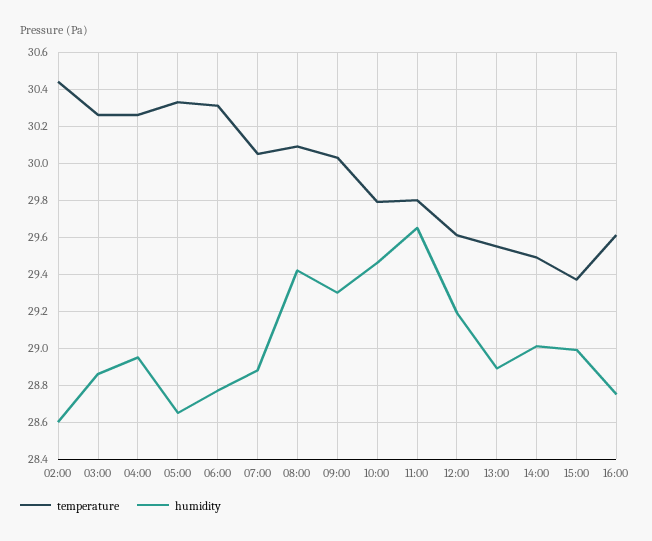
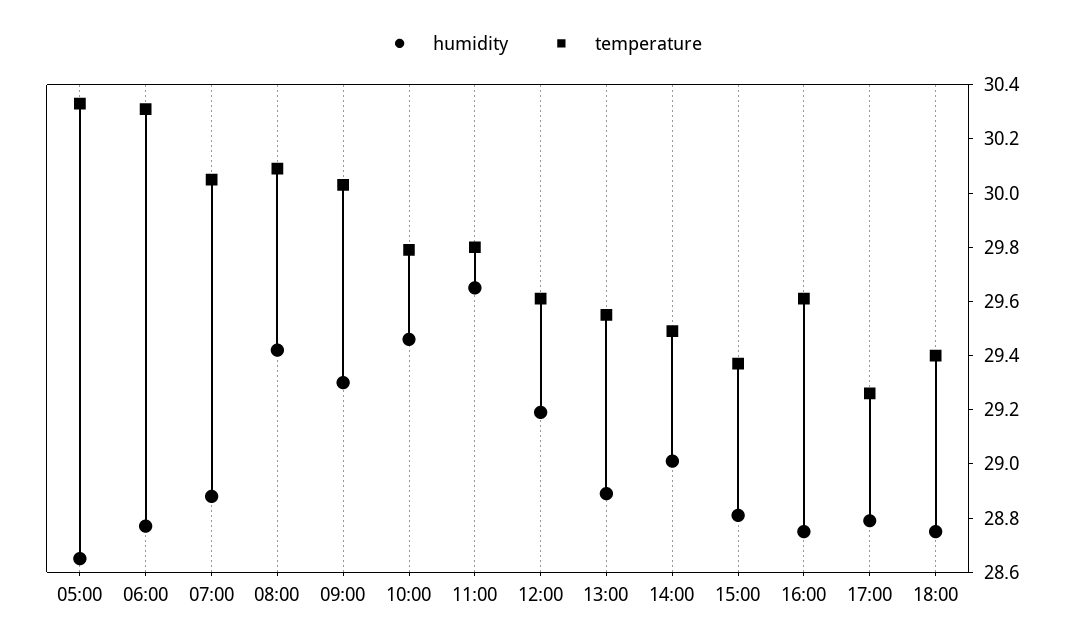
temperature, 02:00: 30.45 -> none
humidity, 02:00: 28.6 -> none
temperature, 03:00: 30.25 -> none
humidity, 03:00: 28.85 -> none
temperature, 04:00: 30.25 -> none
humidity, 04:00: 28.95 -> none
humidity, 15:00: 29 -> 28.8
humidity, 17:00: none -> 28.8
temperature, 17:00: none -> 29.25
humidity, 18:00: none -> 28.75
temperature, 18:00: none -> 29.4

